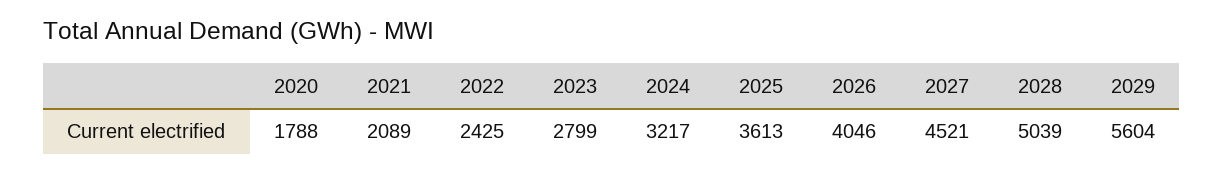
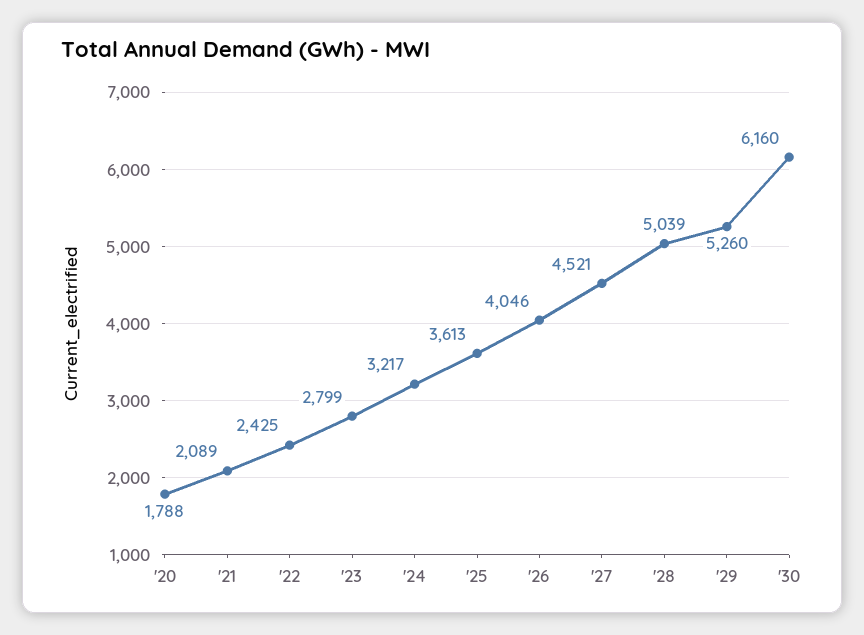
2029: 5604 -> 5260
'30: none -> 6160

